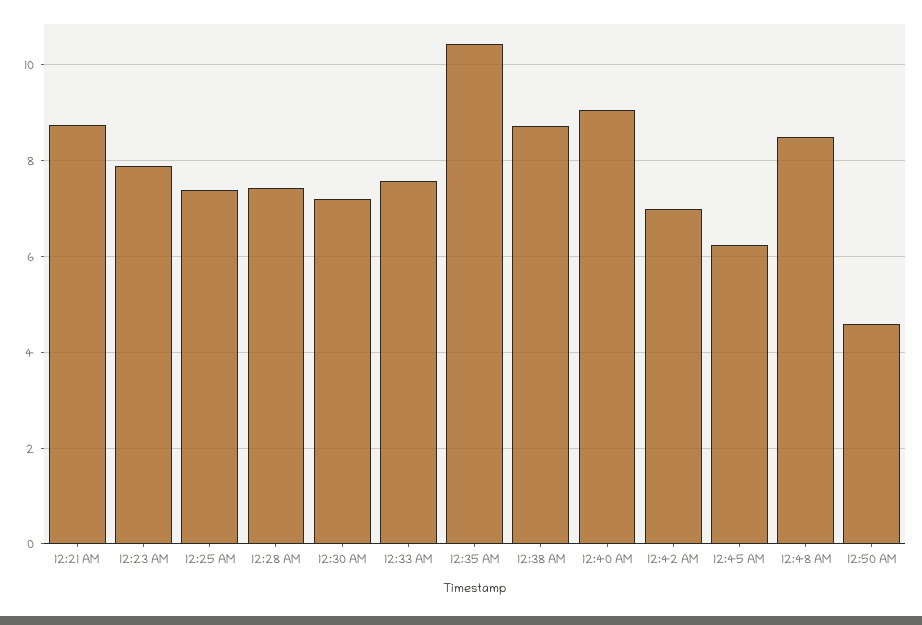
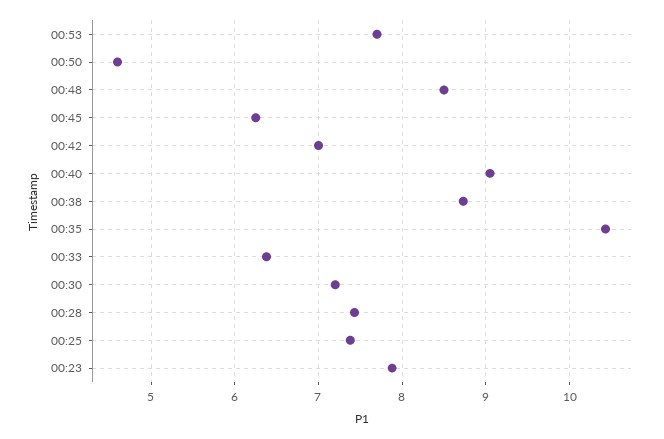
12:21 AM: 8.8 -> none
12:33 AM: 7.6 -> 6.4
00:53: none -> 7.7

